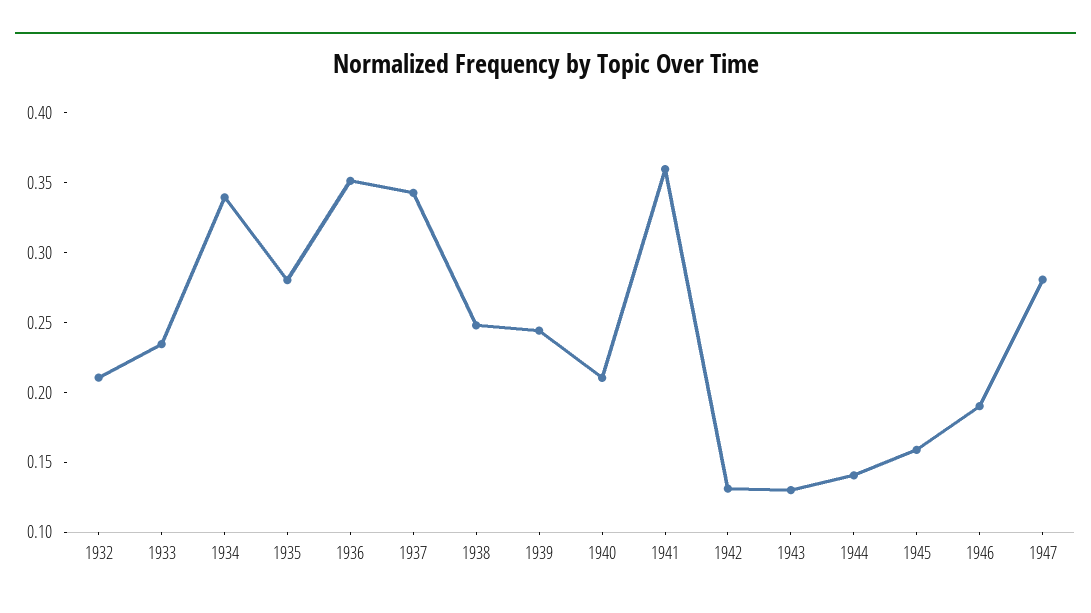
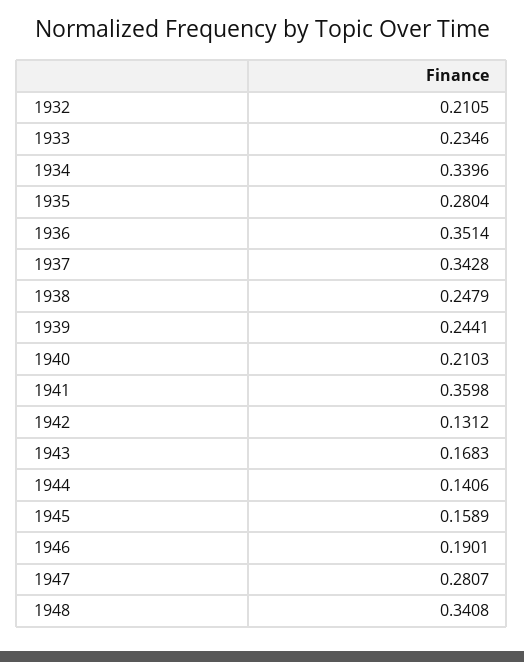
1943: 0.13 -> 0.1683
1948: none -> 0.3408

